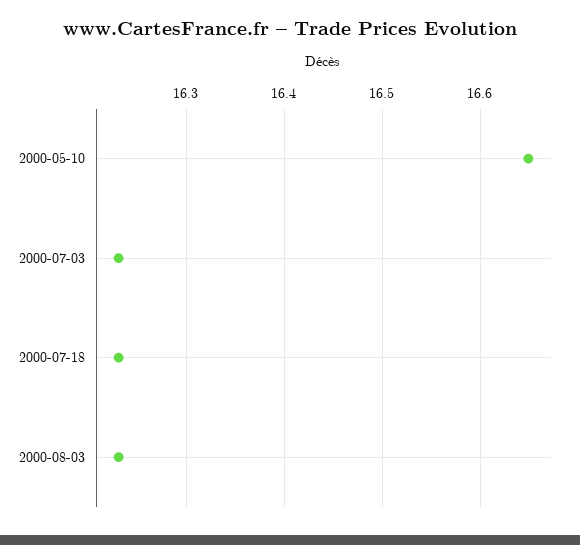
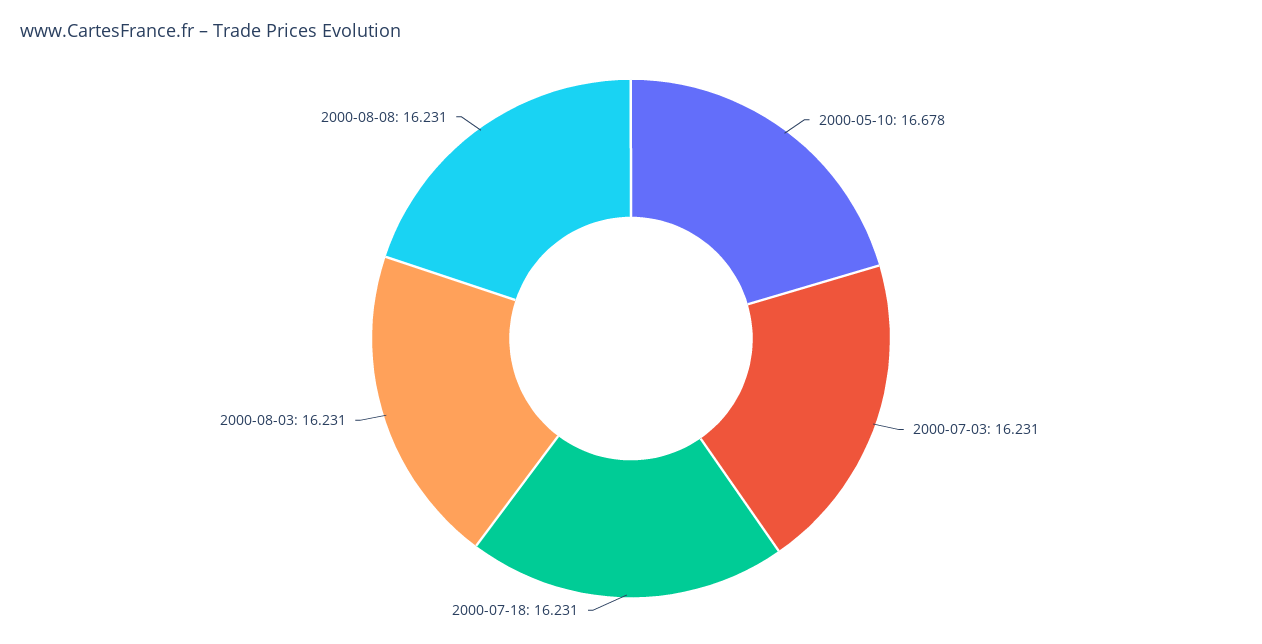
2000-05-10: 16.65 -> 16.678
2000-08-08: none -> 16.231

